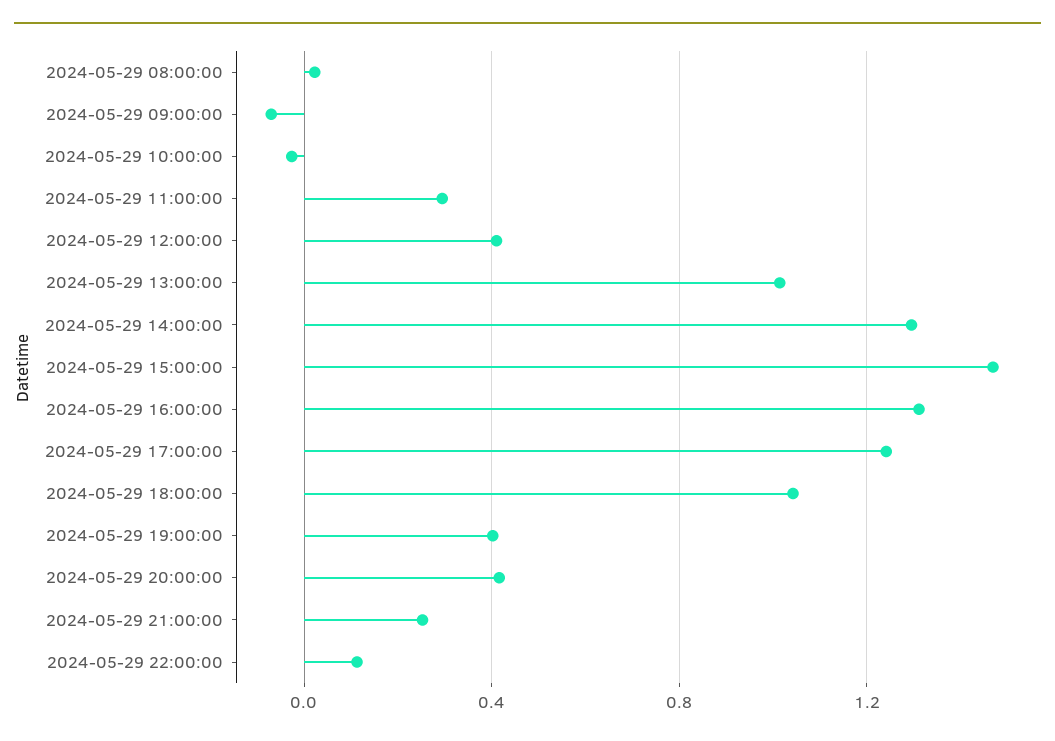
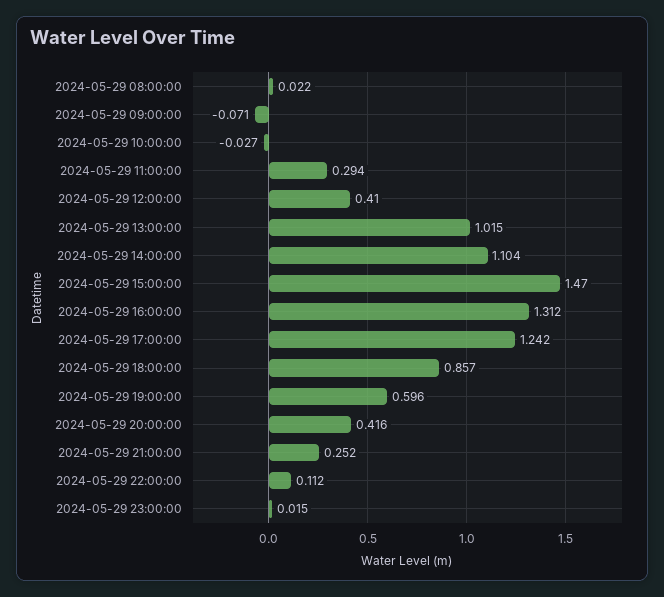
2024-05-29 14:00:00: 1.3 -> 1.104
2024-05-29 18:00:00: 1.05 -> 0.857
2024-05-29 19:00:00: 0.4 -> 0.596
2024-05-29 23:00:00: none -> 0.015

